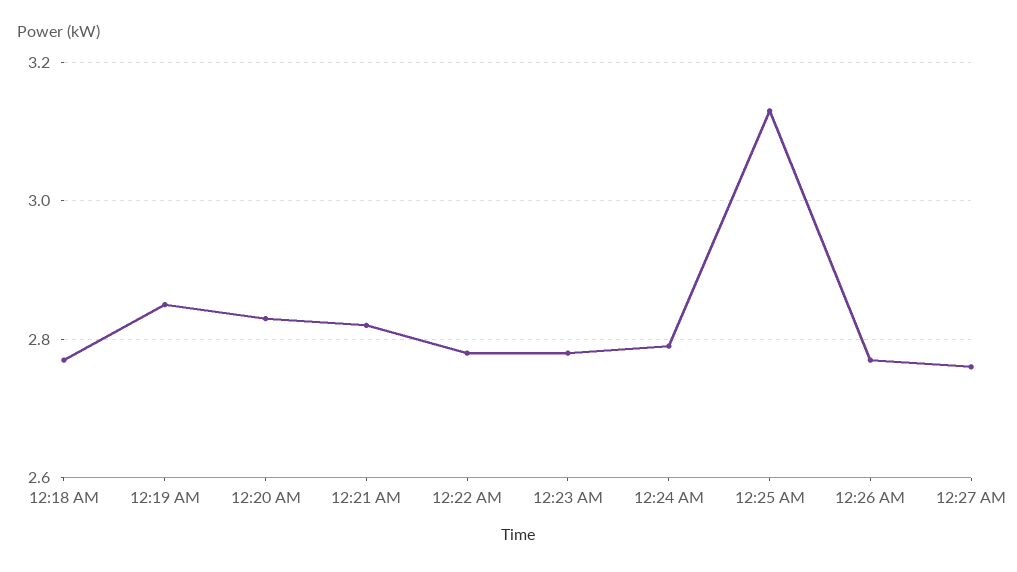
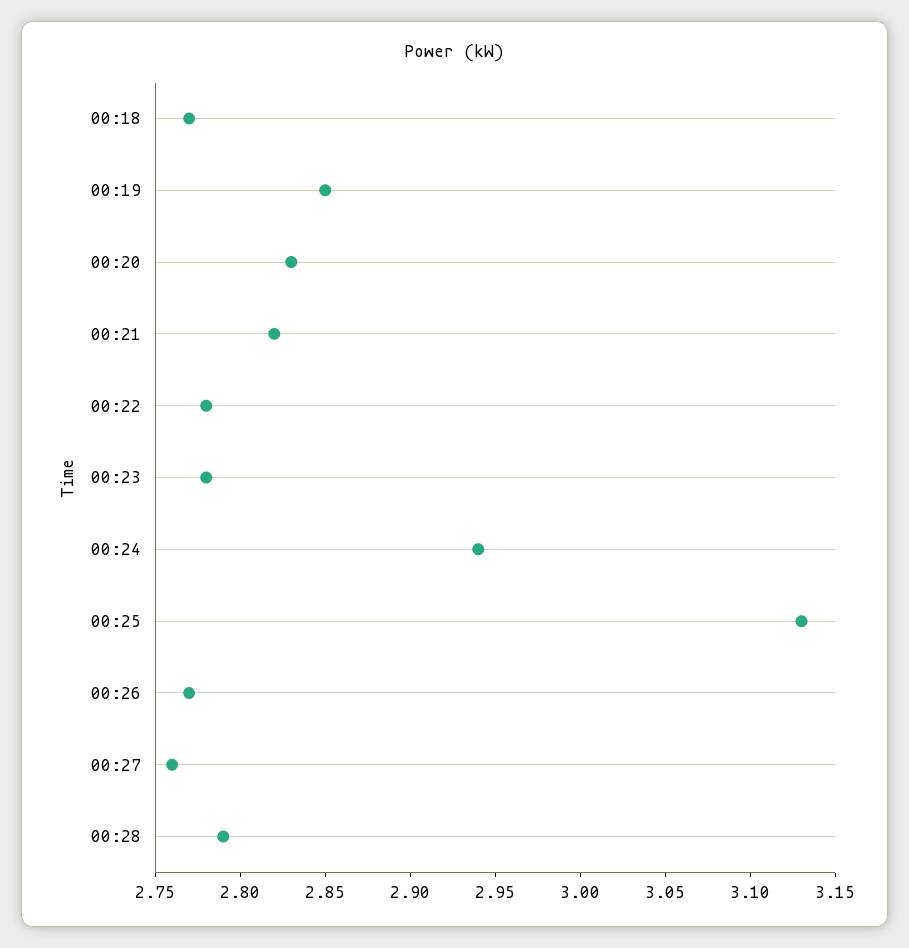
12:24 AM: 2.8 -> 2.94
00:28: none -> 2.79

